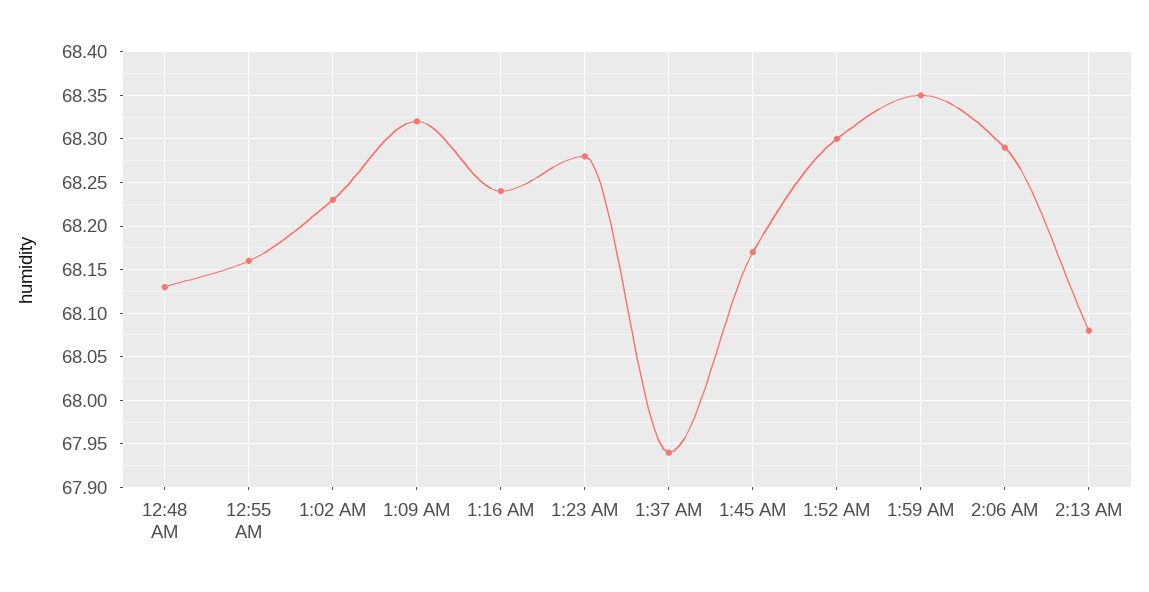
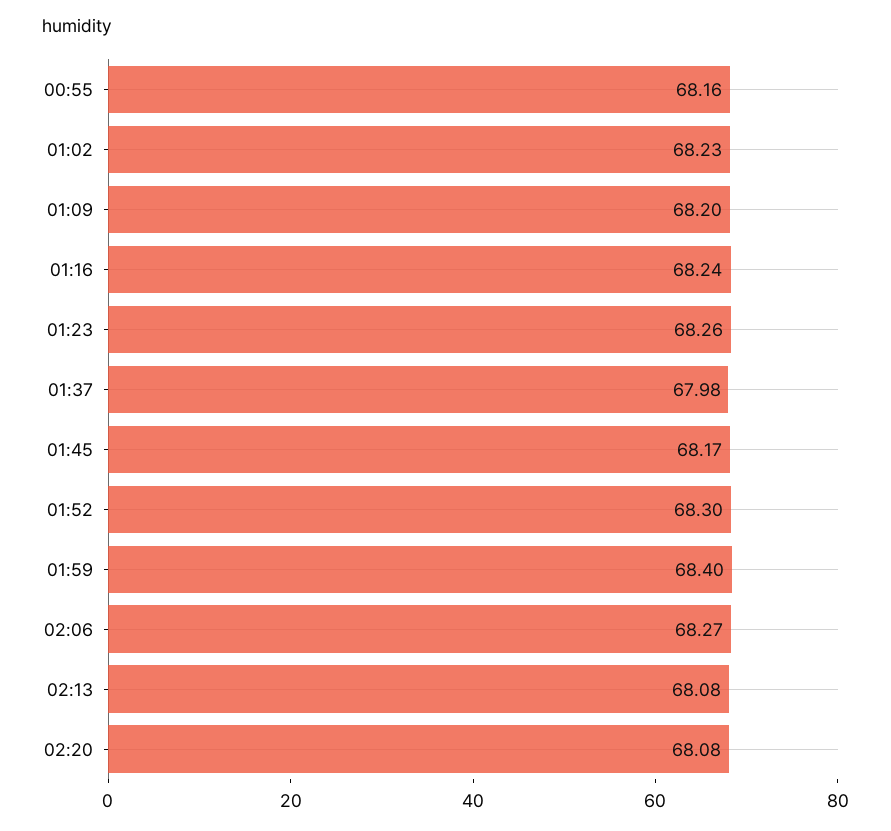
12:48 AM: 68.13 -> none
1:09 AM: 68.32 -> 68.2
1:23 AM: 68.28 -> 68.26
1:37 AM: 67.94 -> 67.98
1:59 AM: 68.35 -> 68.4
2:06 AM: 68.29 -> 68.27
02:20: none -> 68.08

